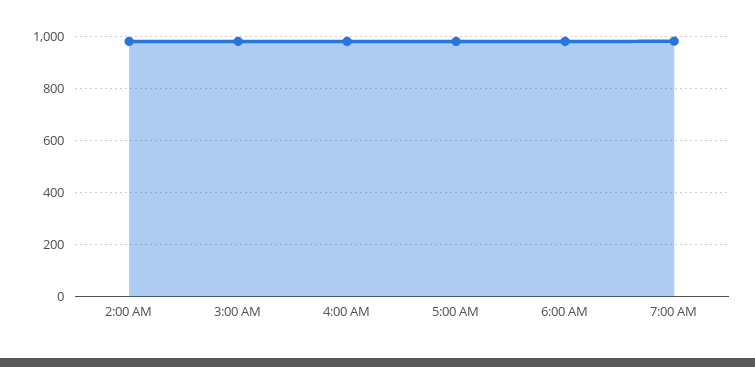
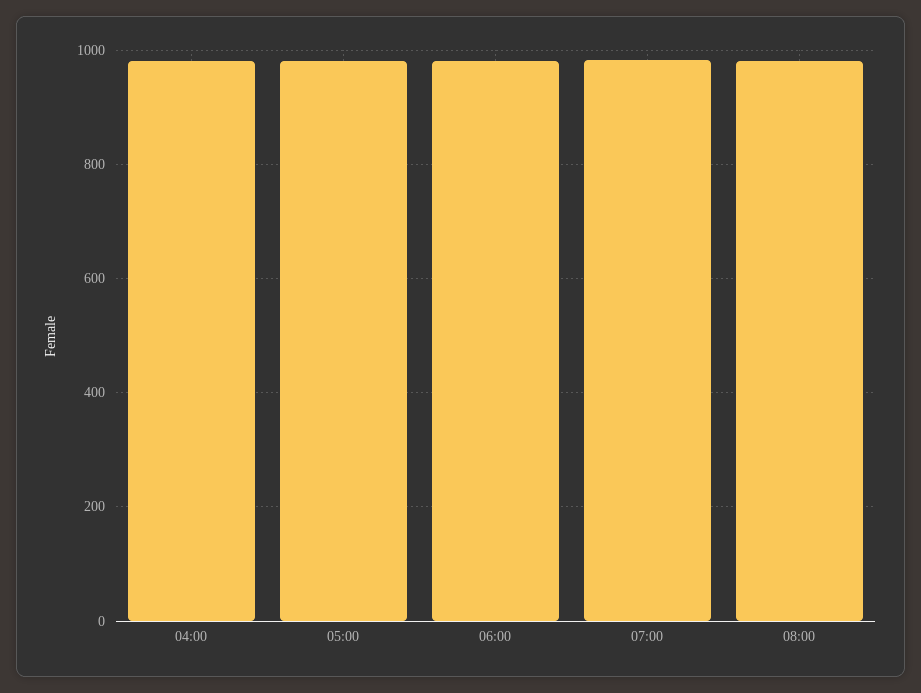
2:00 AM: 975 -> none
3:00 AM: 975 -> none
08:00: none -> 980

